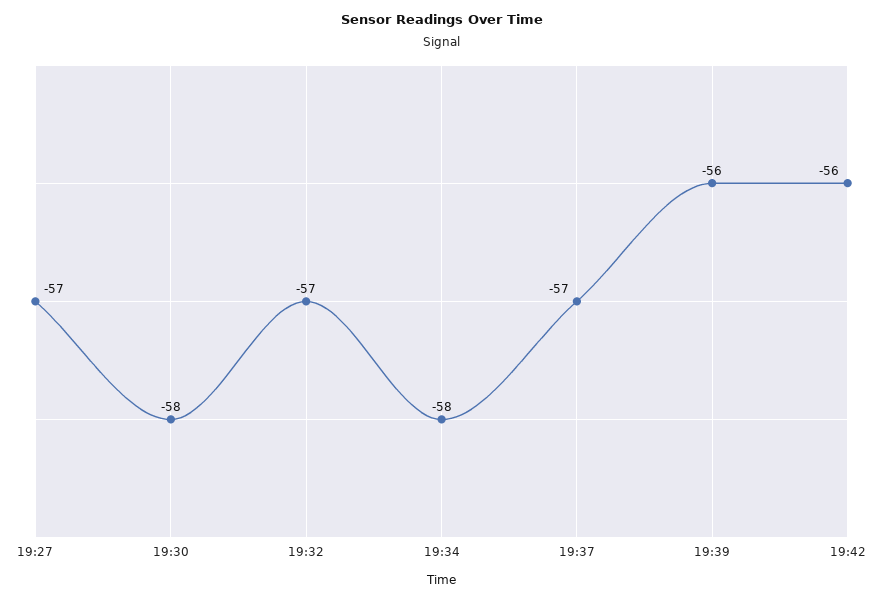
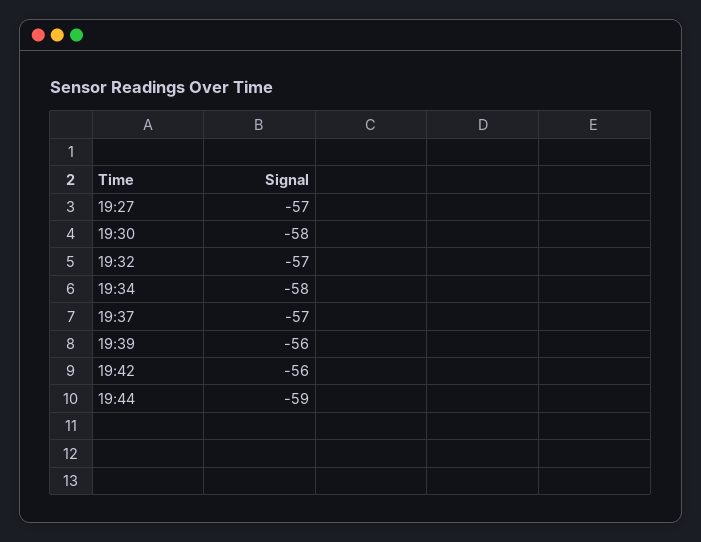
19:44: none -> -59

